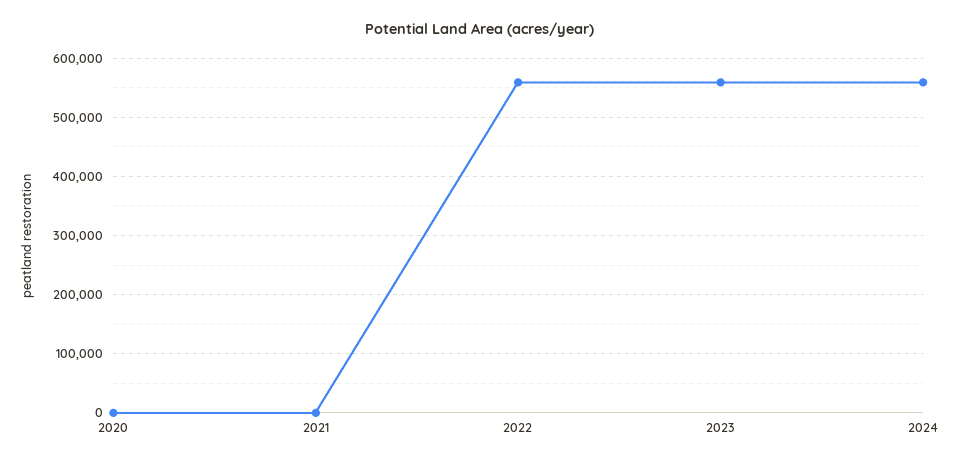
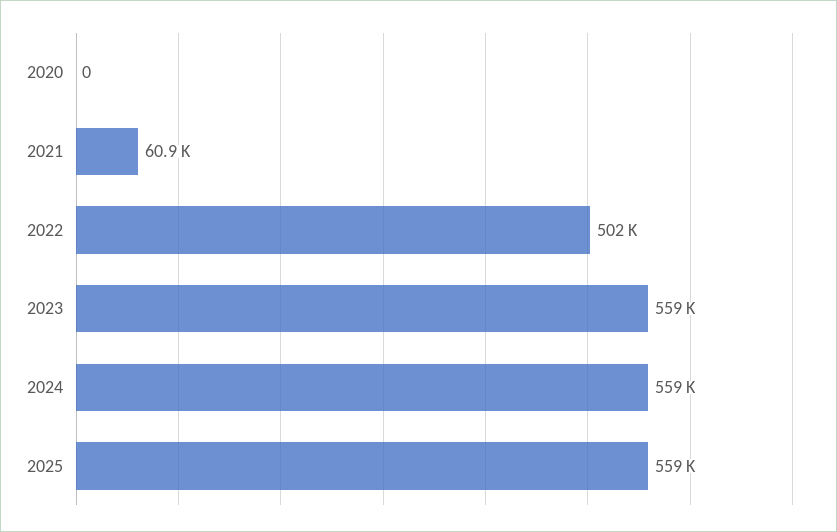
2021: 0 -> 60900
2022: 560000 -> 502000
2025: none -> 559000

